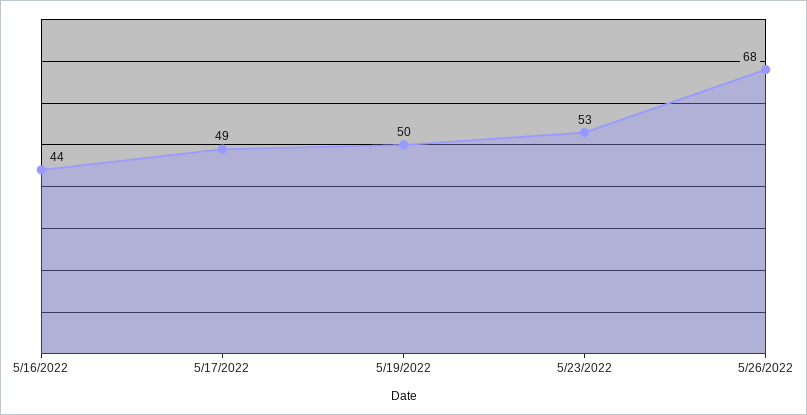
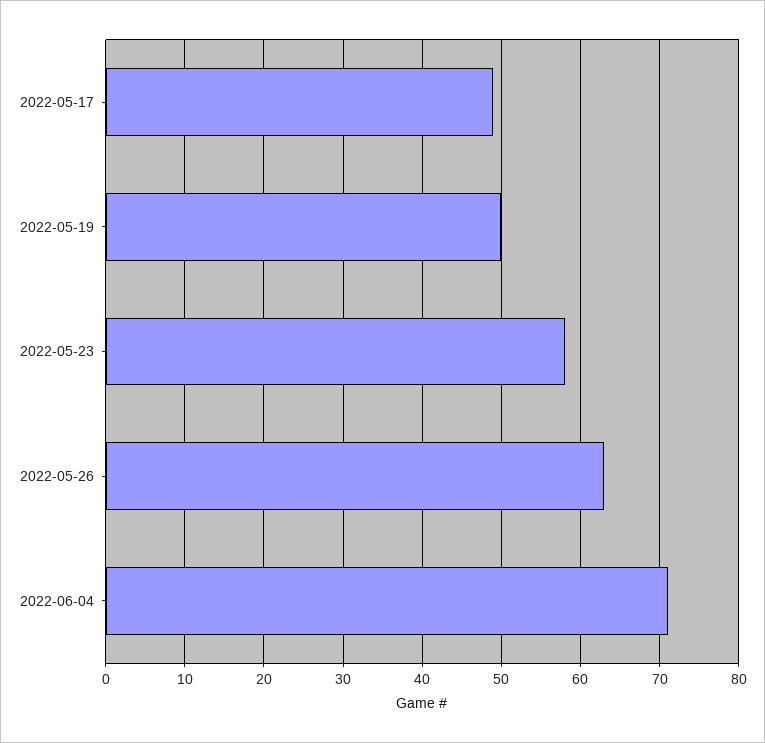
5/16/2022: 44 -> none
5/23/2022: 53 -> 58
5/26/2022: 68 -> 63
2022-06-04: none -> 71

